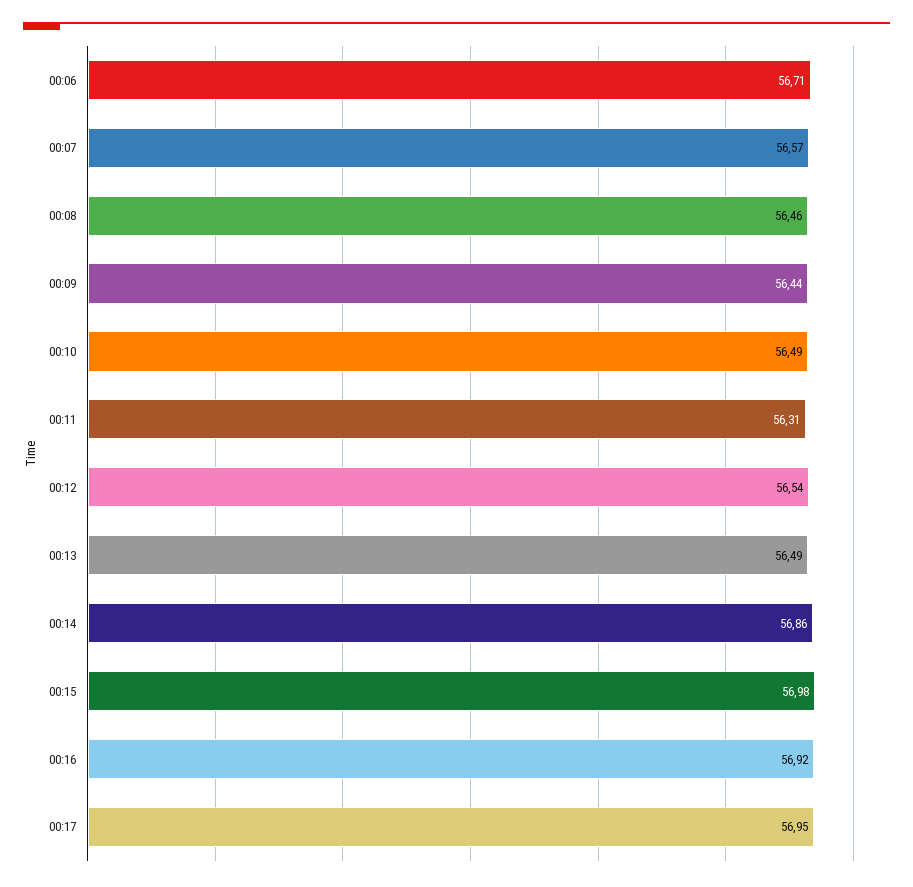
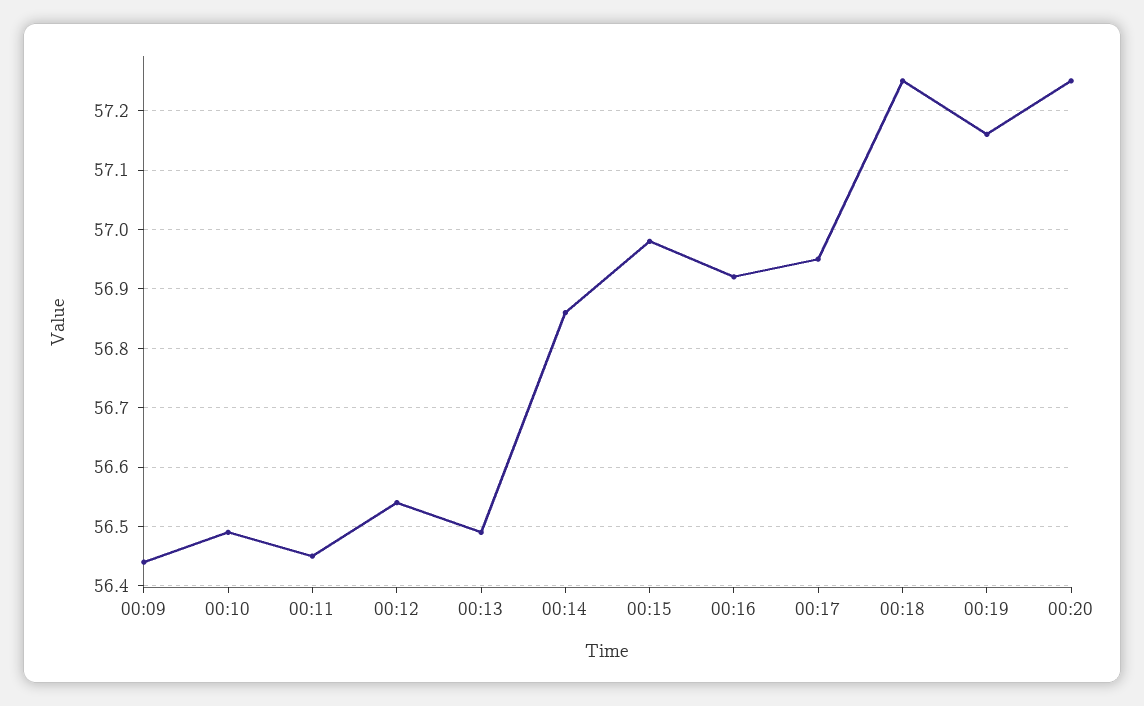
00:06: 56.71 -> none
00:07: 56.57 -> none
00:08: 56.46 -> none
00:11: 56.31 -> 56.45
00:18: none -> 57.25
00:19: none -> 57.15
00:20: none -> 57.25

